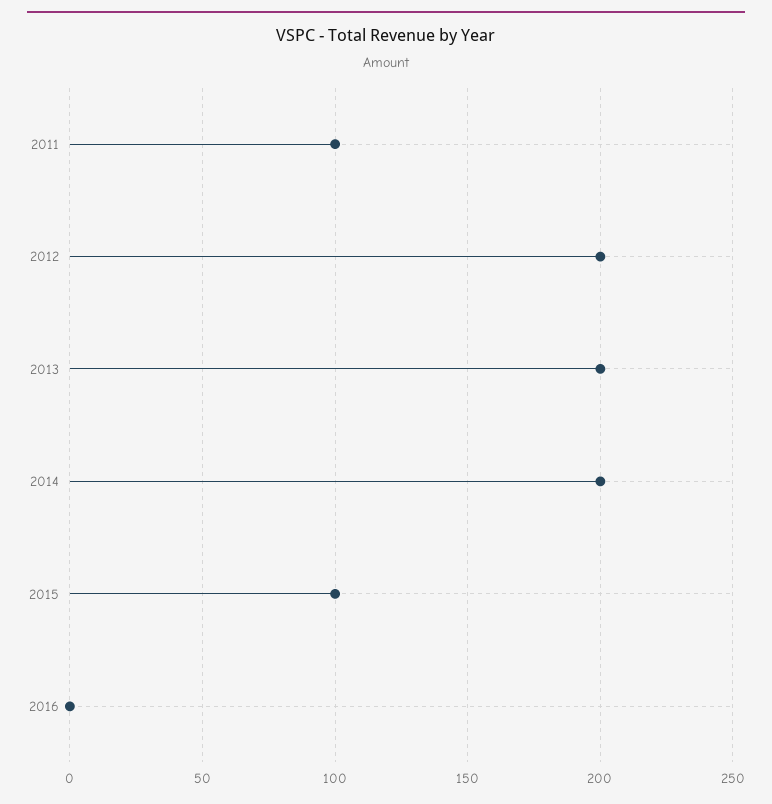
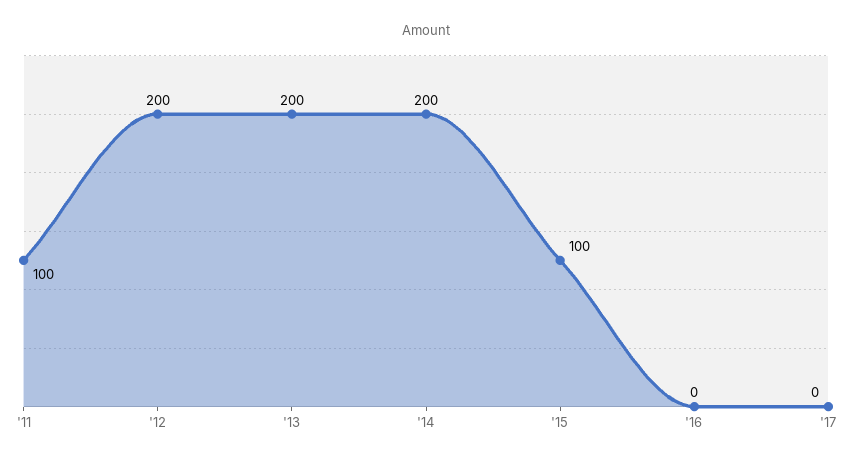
'17: none -> 0

